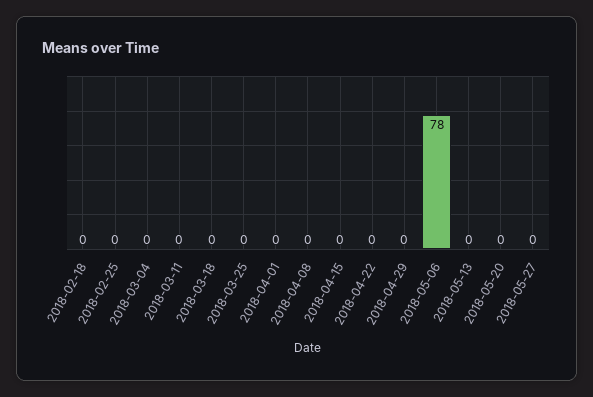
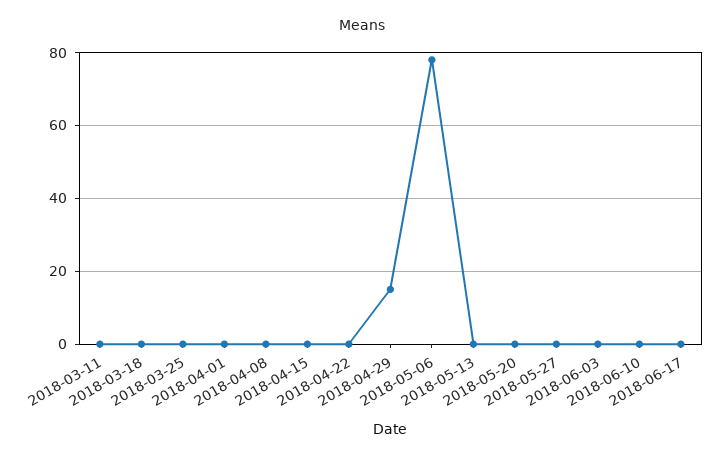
2018-02-18: 0 -> none
2018-02-25: 0 -> none
2018-03-04: 0 -> none
2018-04-29: 0 -> 15
2018-06-03: none -> 0
2018-06-10: none -> 0
2018-06-17: none -> 0

